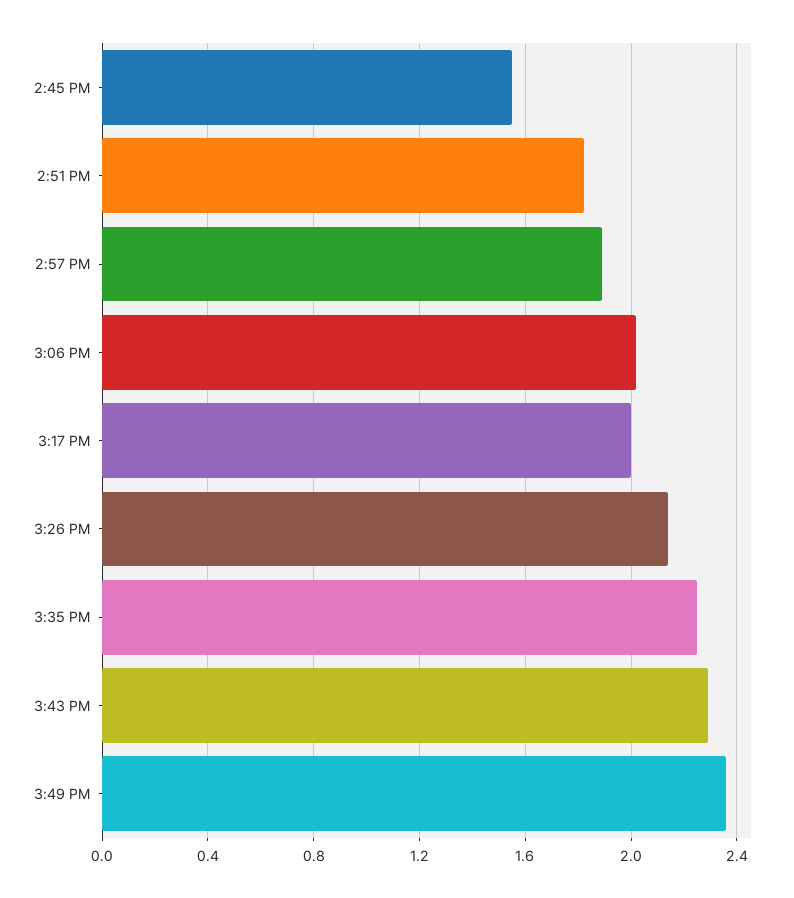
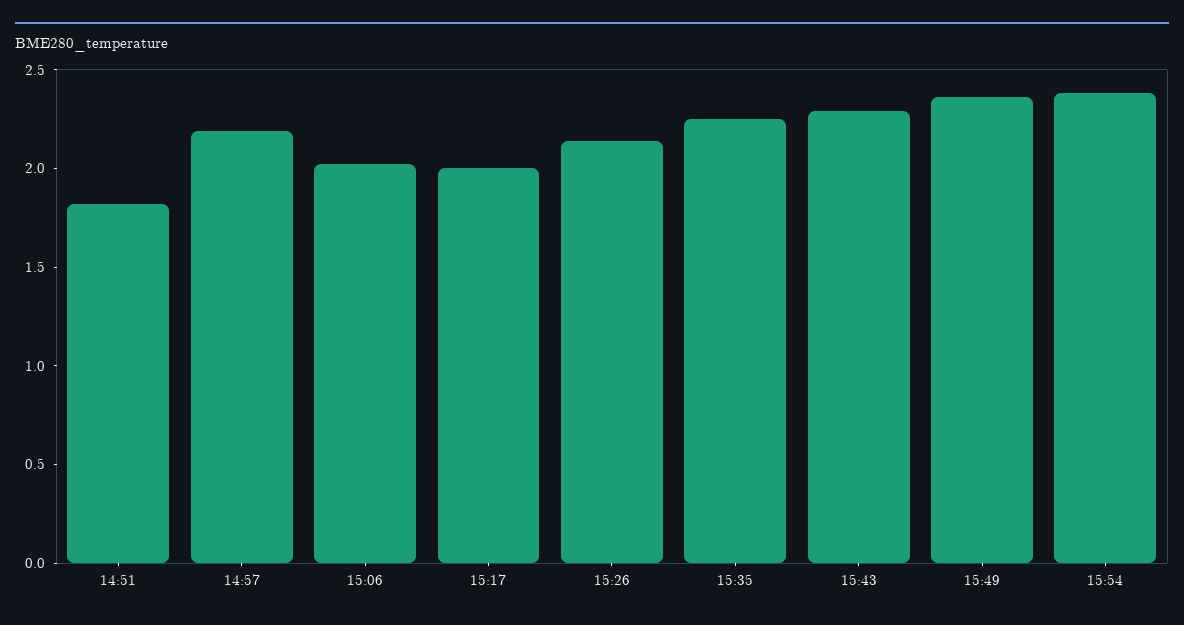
2:45 PM: 1.55 -> none
2:57 PM: 1.9 -> 2.2
15:54: none -> 2.4

